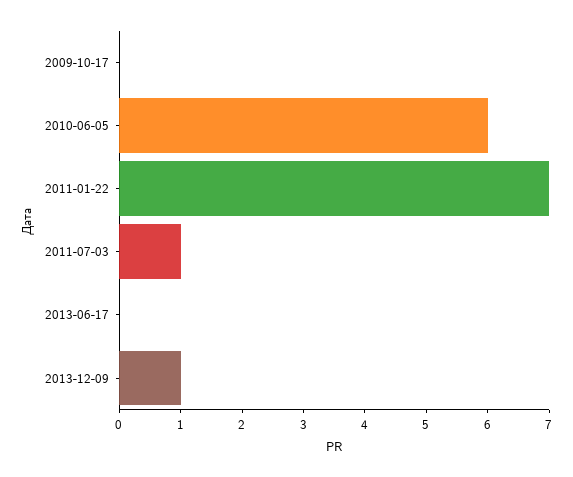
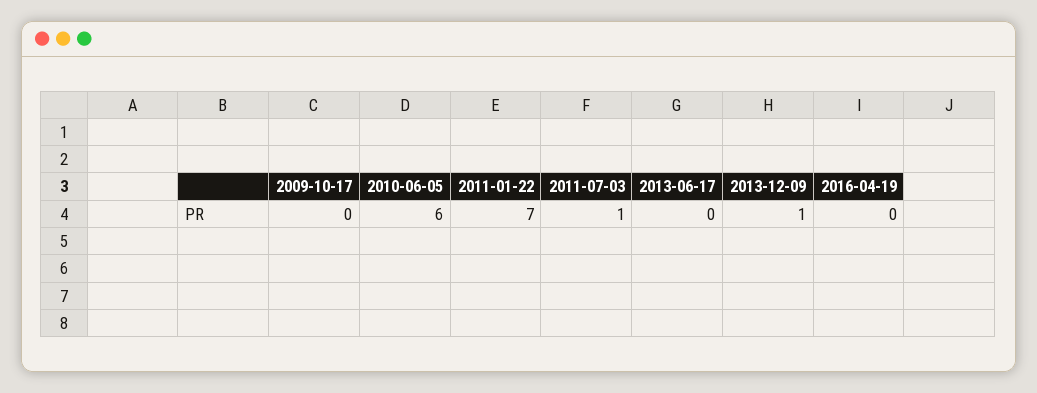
2016-04-19: none -> 0

